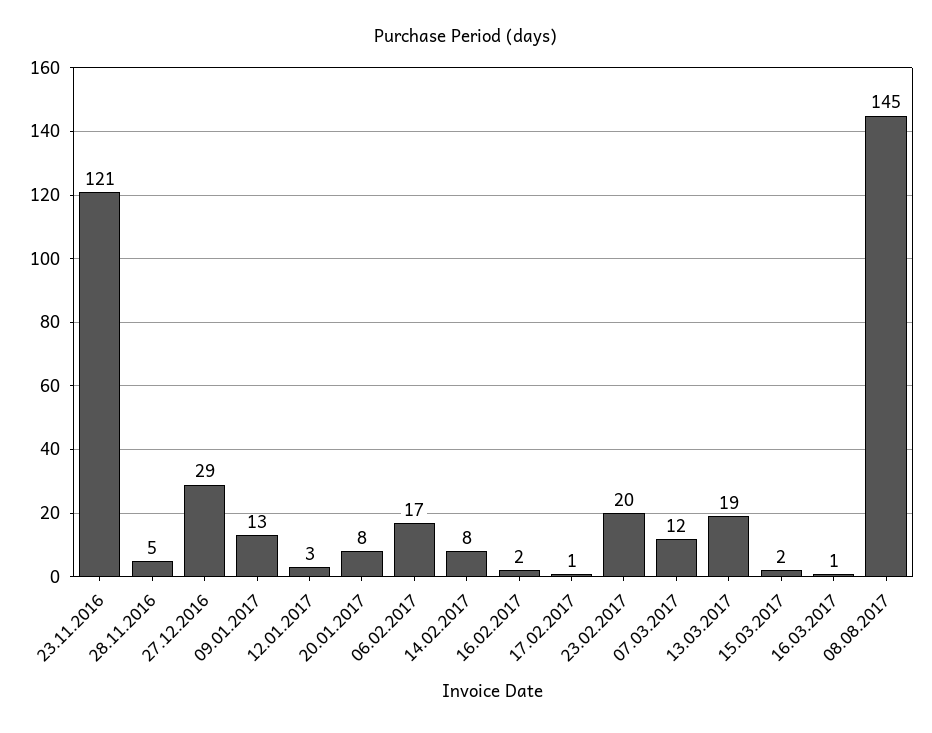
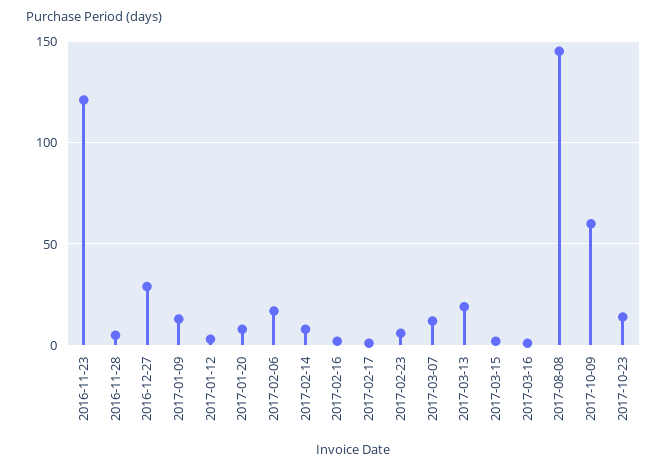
23.02.2017: 20 -> 5
2017-10-09: none -> 60
2017-10-23: none -> 15

